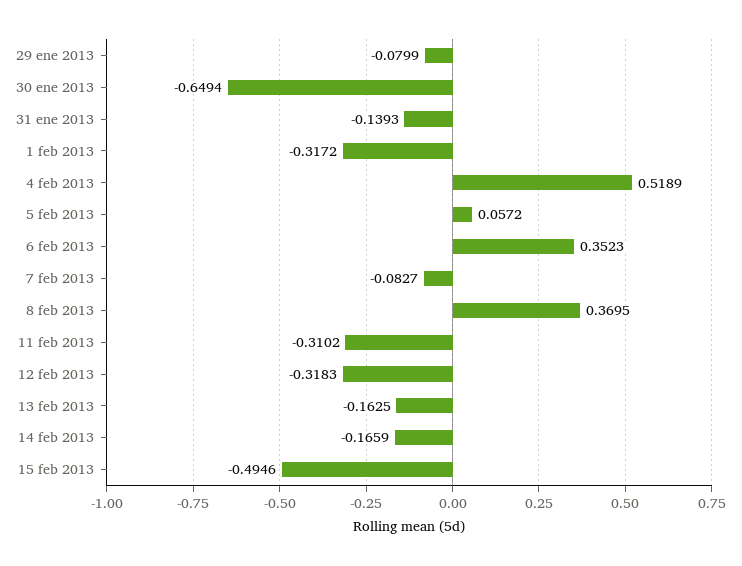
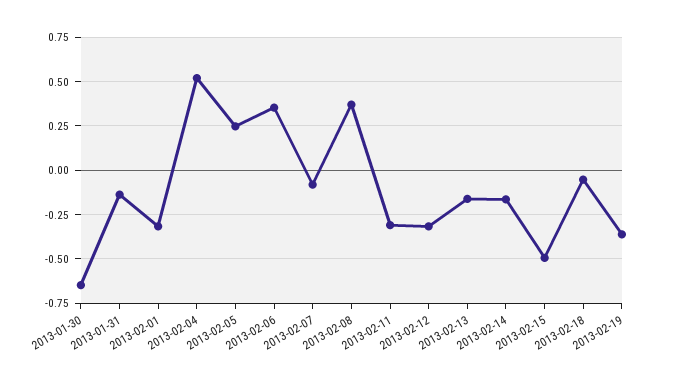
29 ene 2013: -0.0799 -> none
5 feb 2013: 0.0572 -> 0.25
2013-02-18: none -> -0.05
2013-02-19: none -> -0.35

